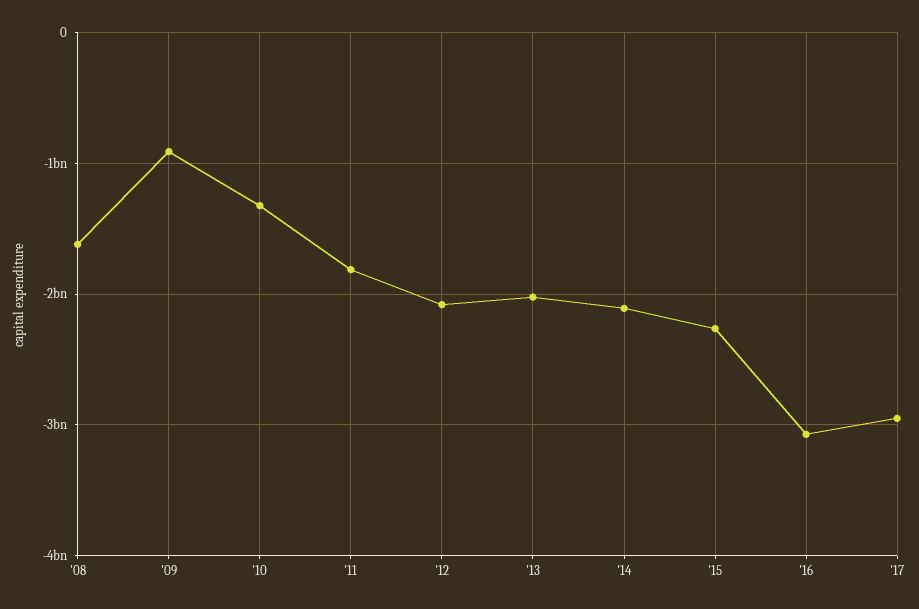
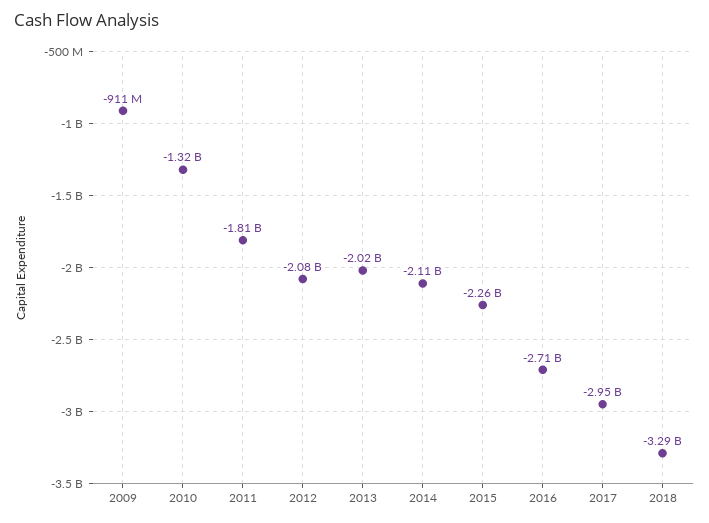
'08: -1600000000 -> none
'16: -3100000000 -> -2710000000
2018: none -> -3290000000

